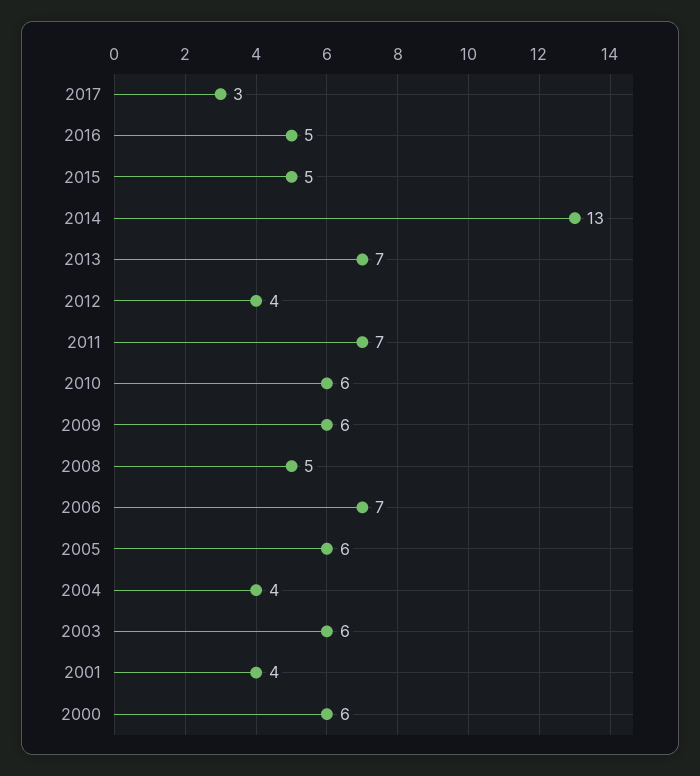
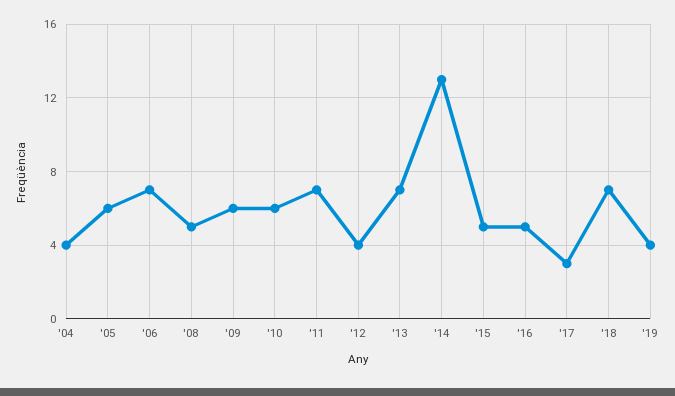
2003: 6 -> none
2001: 4 -> none
2000: 6 -> none
'18: none -> 7
'19: none -> 4

